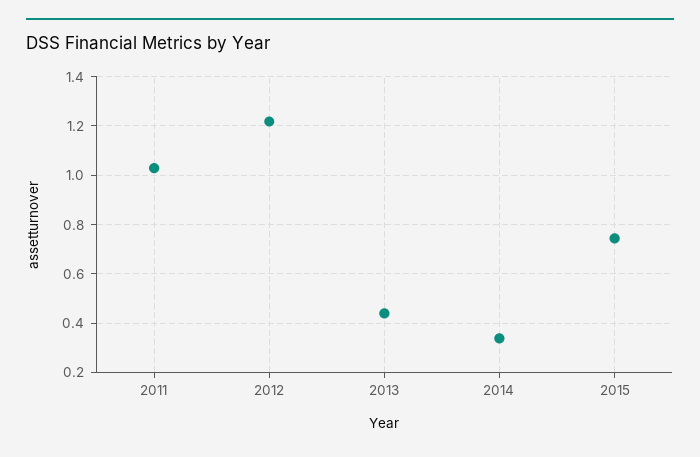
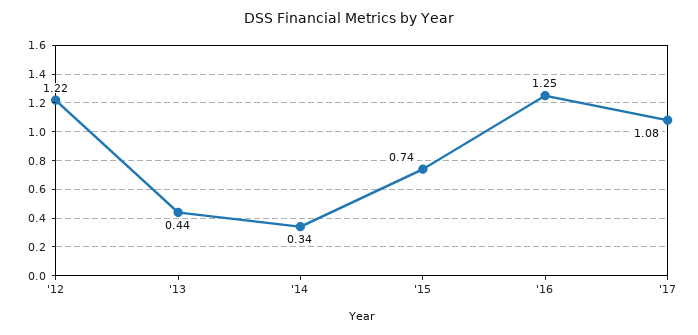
2011: 1.025 -> none
'16: none -> 1.25
'17: none -> 1.08

